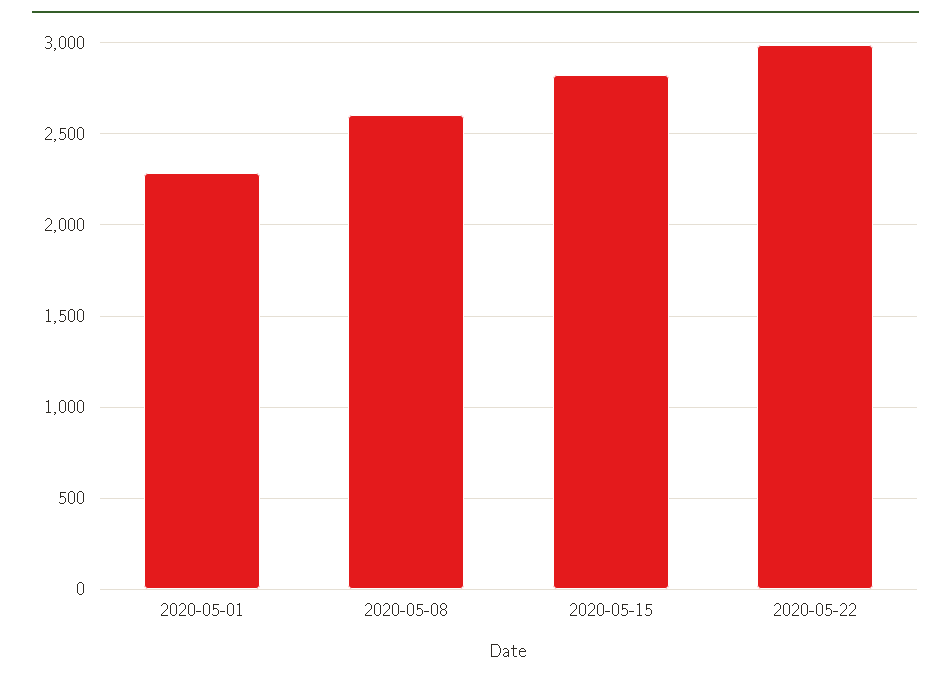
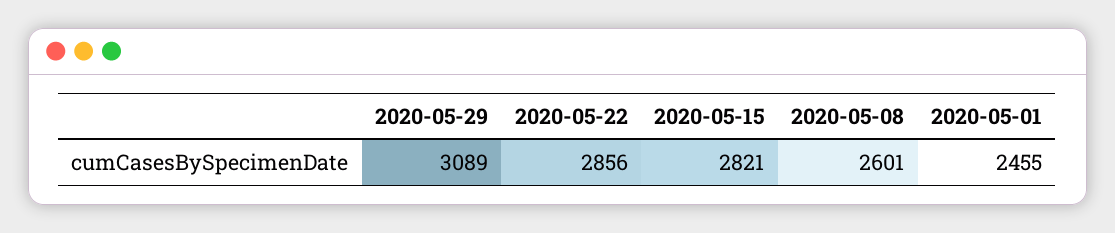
2020-05-01: 2300 -> 2455
2020-05-22: 3000 -> 2856
2020-05-29: none -> 3089

